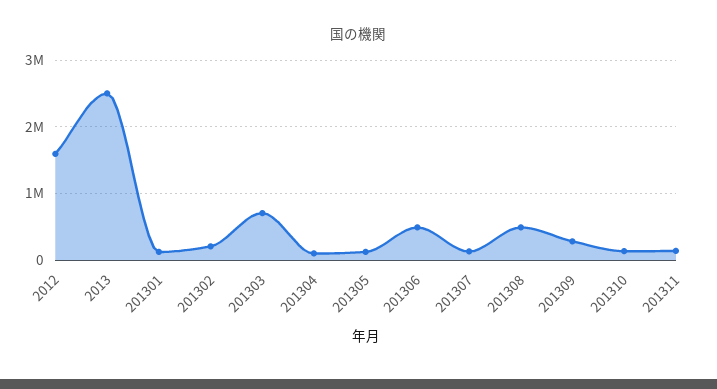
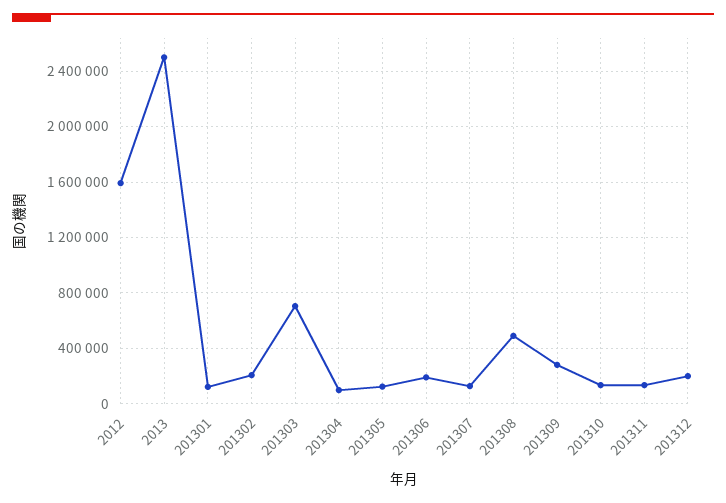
201306: 500000 -> 200000
201312: none -> 200000

